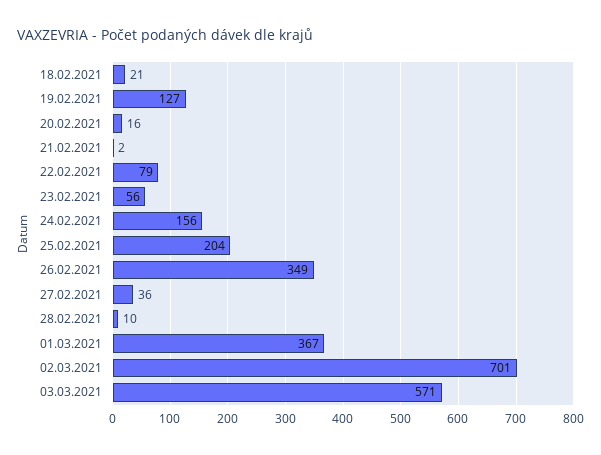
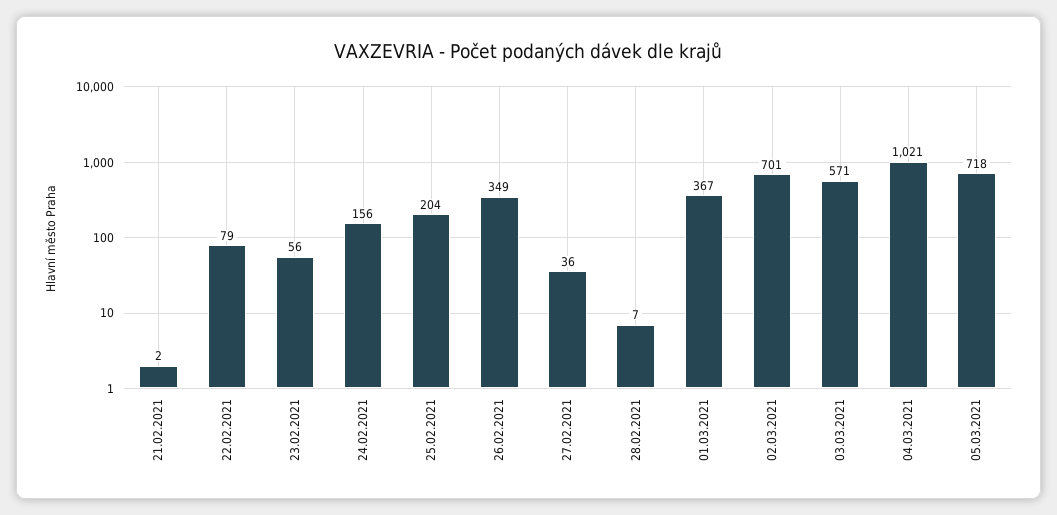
18.02.2021: 21 -> none
19.02.2021: 127 -> none
20.02.2021: 16 -> none
28.02.2021: 10 -> 7
04.03.2021: none -> 1021
05.03.2021: none -> 718

